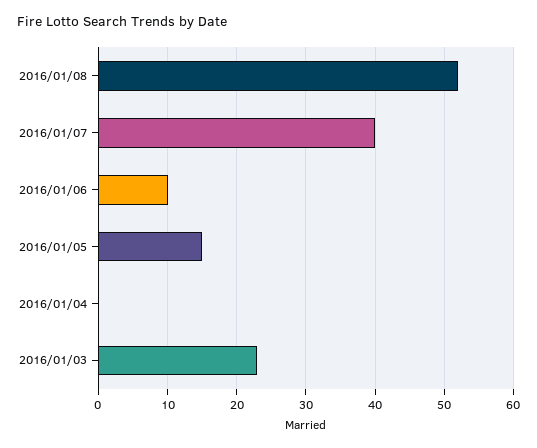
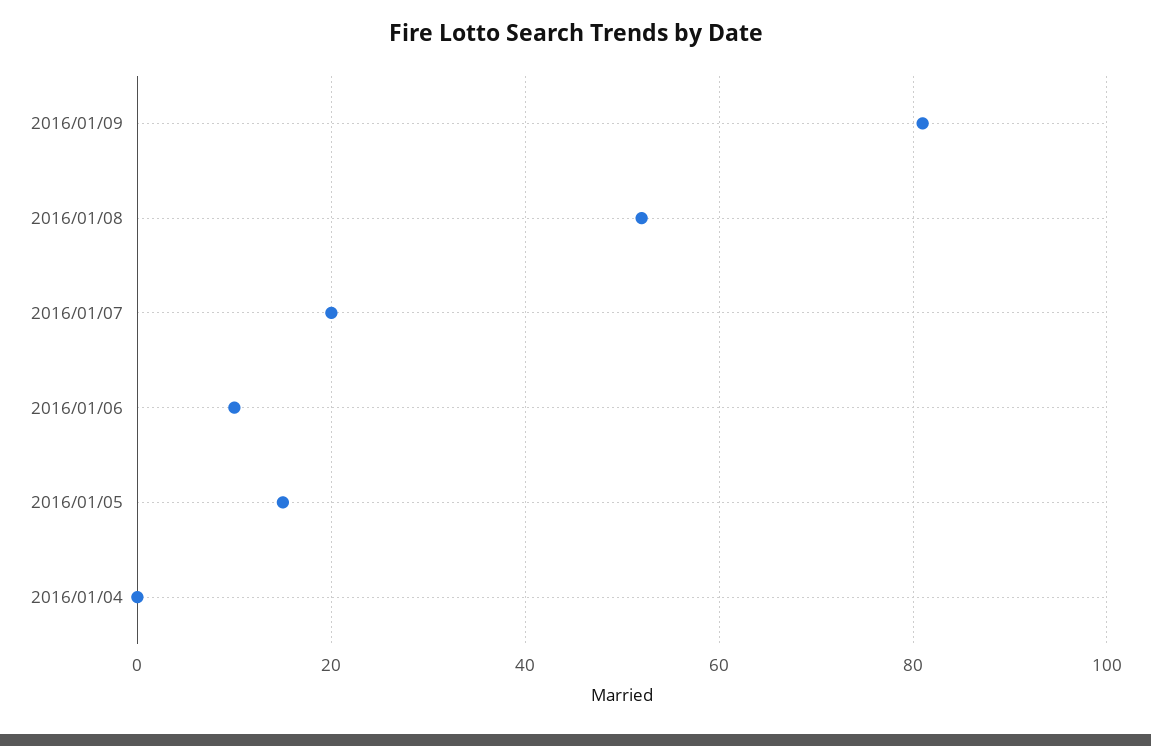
2016/01/07: 40 -> 20
2016/01/03: 23 -> none
2016/01/09: none -> 80

